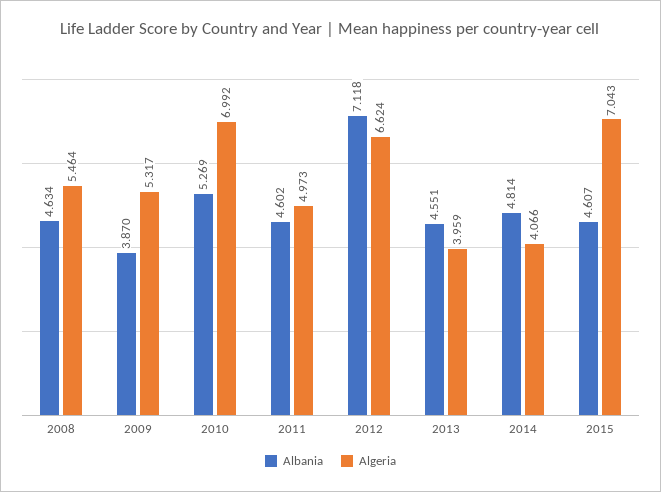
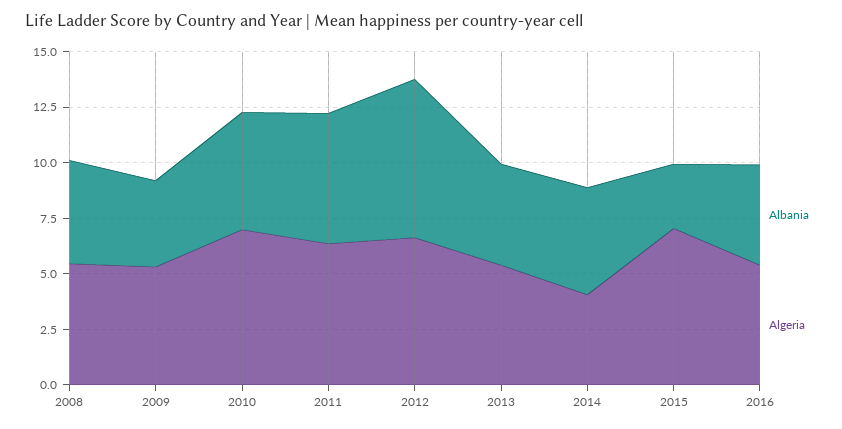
Albania, 2011: 4.602 -> 6
Algeria, 2011: 4.973 -> 6.5
Algeria, 2013: 3.959 -> 5.5
Albania, 2015: 4.607 -> 3
Albania, 2016: none -> 4.5
Algeria, 2016: none -> 5.5

